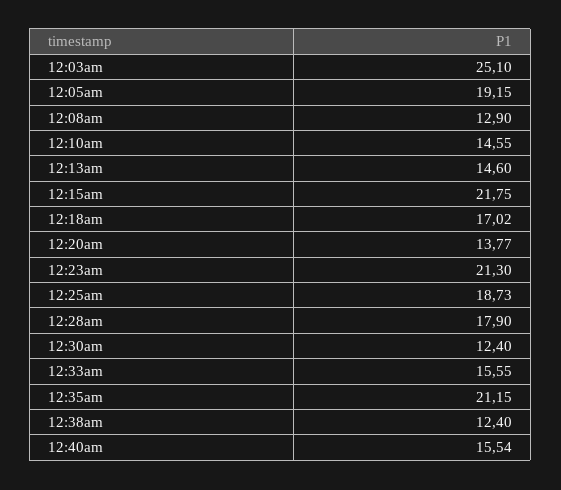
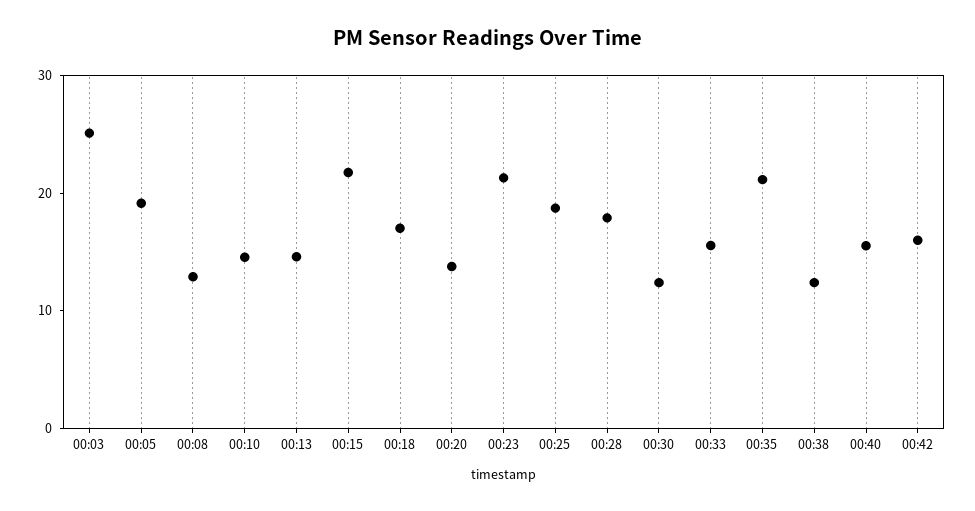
00:42: none -> 16

